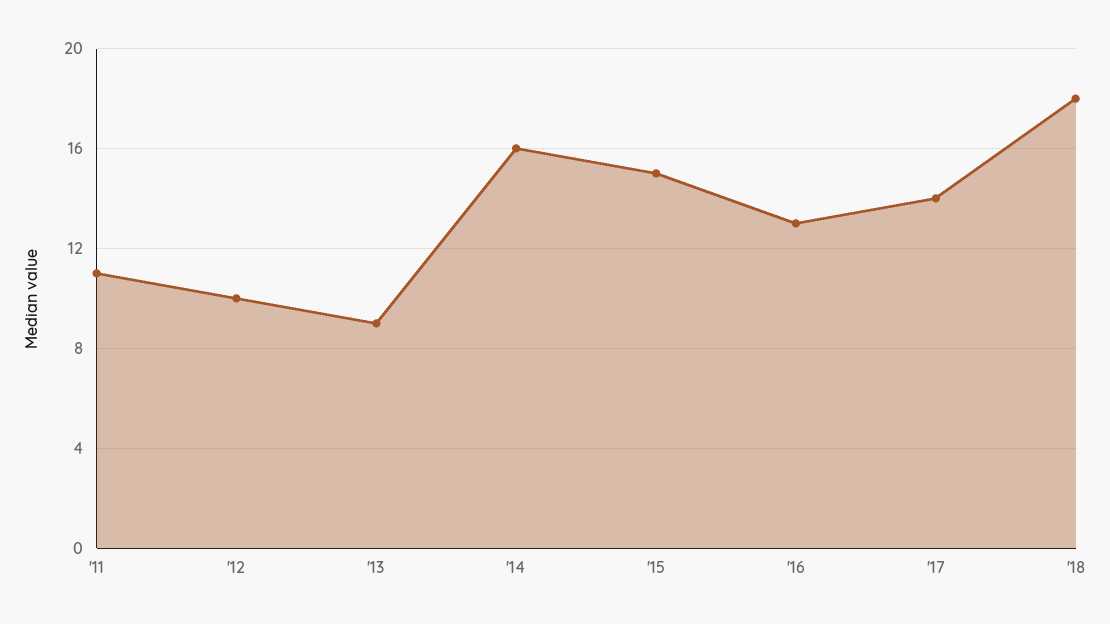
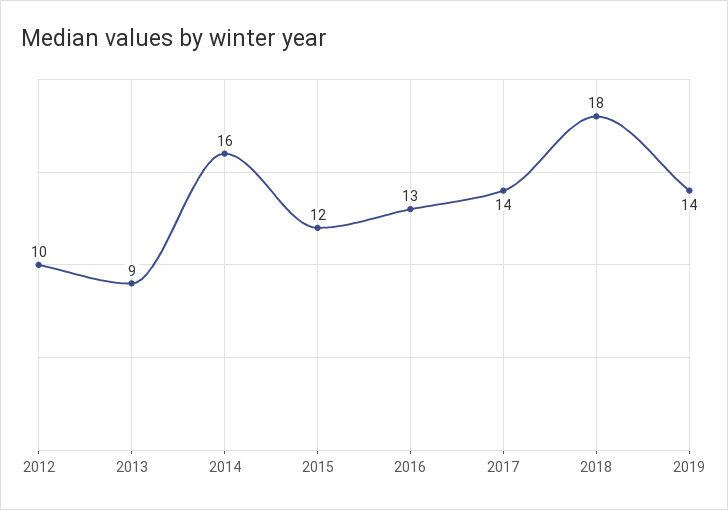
'11: 11 -> none
'15: 15 -> 12
2019: none -> 14

